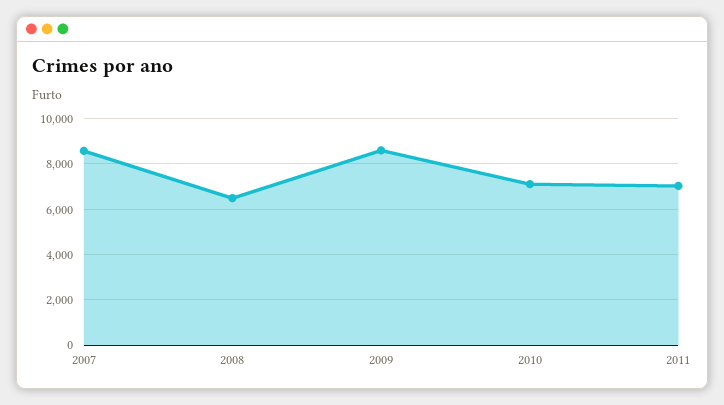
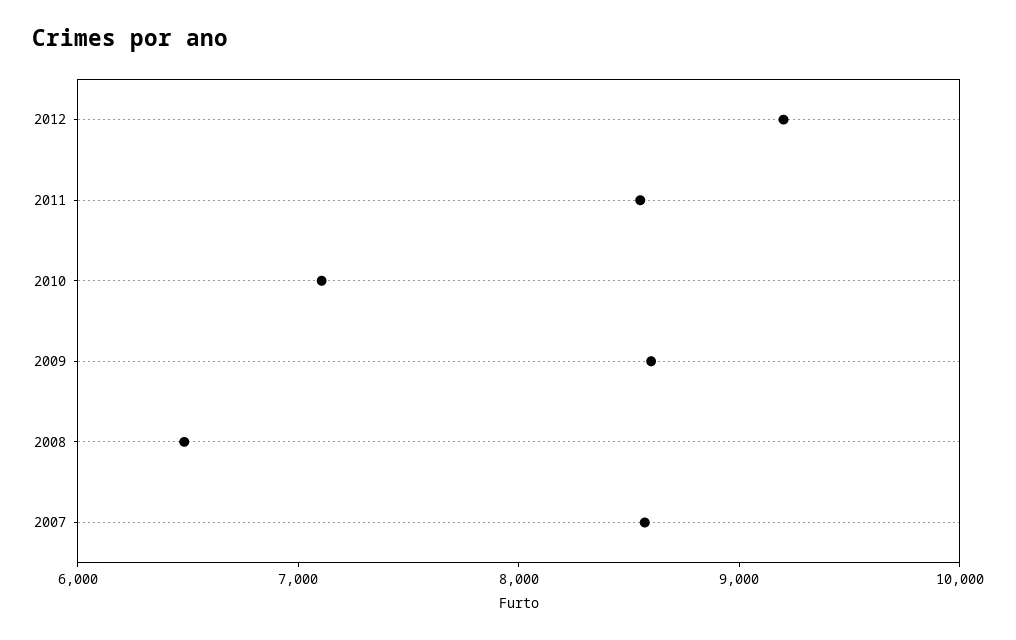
2011: 7000 -> 8600
2012: none -> 9200

